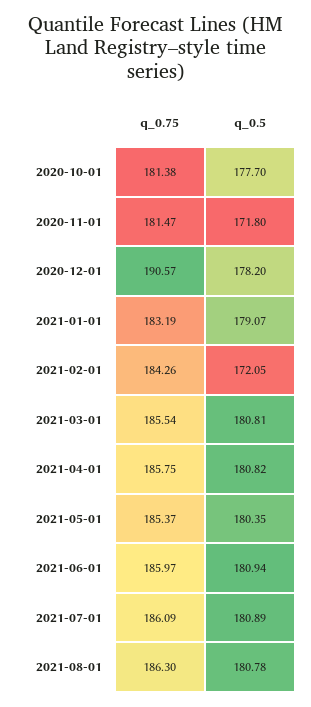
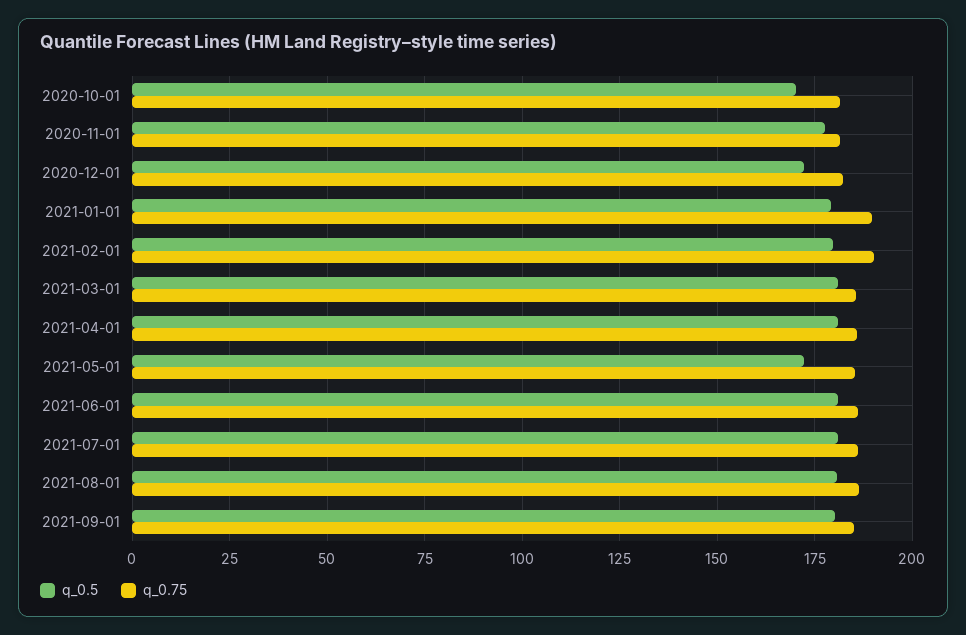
q_0.5, 2020-10-01: 177.7 -> 170
q_0.5, 2020-11-01: 171.8 -> 177.5
q_0.75, 2020-12-01: 190.57 -> 182.5
q_0.5, 2020-12-01: 178.2 -> 172.5
q_0.75, 2021-01-01: 183.19 -> 190
q_0.75, 2021-02-01: 184.26 -> 190
q_0.5, 2021-02-01: 172.05 -> 180
q_0.5, 2021-05-01: 180.35 -> 172.5
q_0.5, 2021-09-01: none -> 180
q_0.75, 2021-09-01: none -> 185

